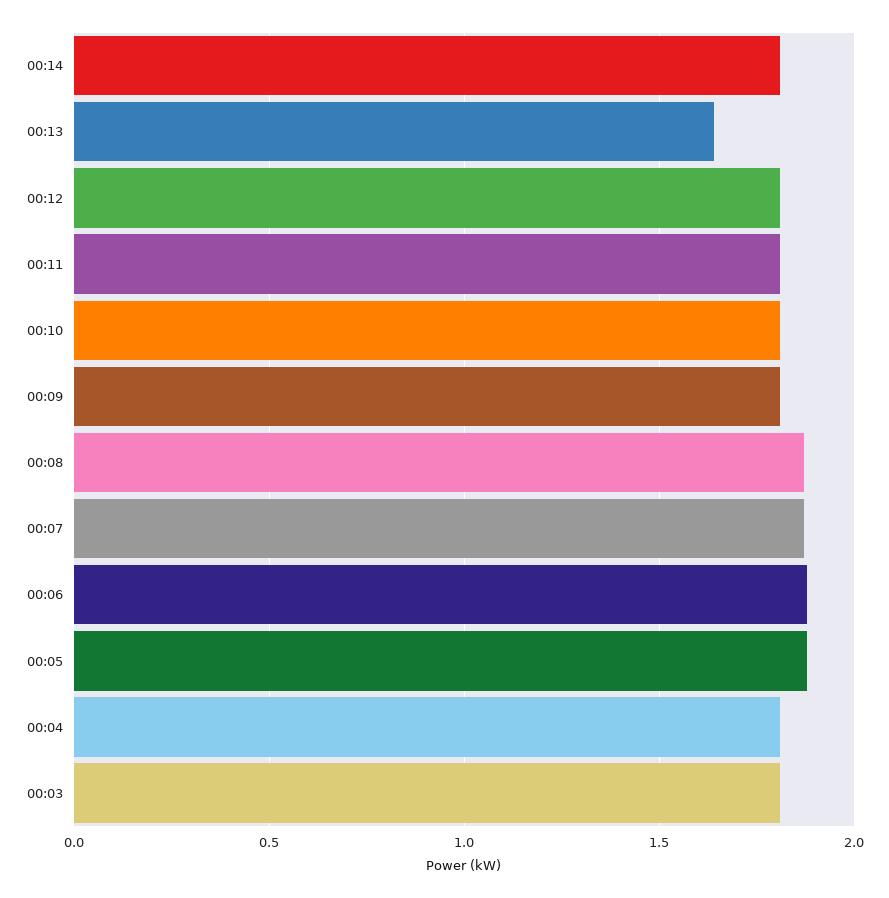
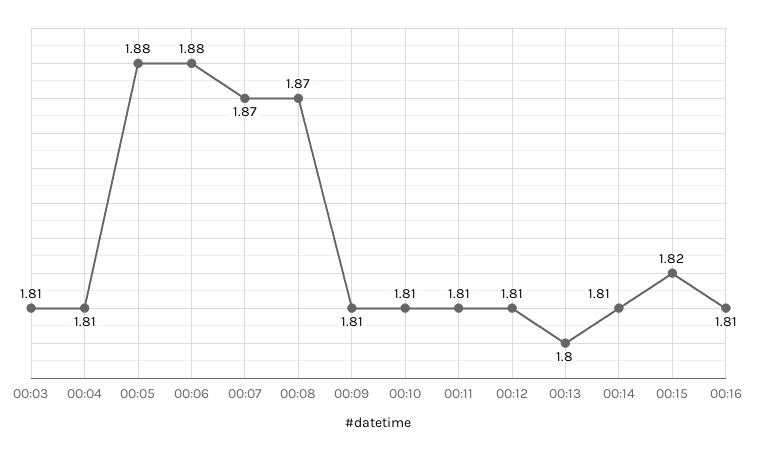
00:13: 1.65 -> 1.8
00:15: none -> 1.82
00:16: none -> 1.81

